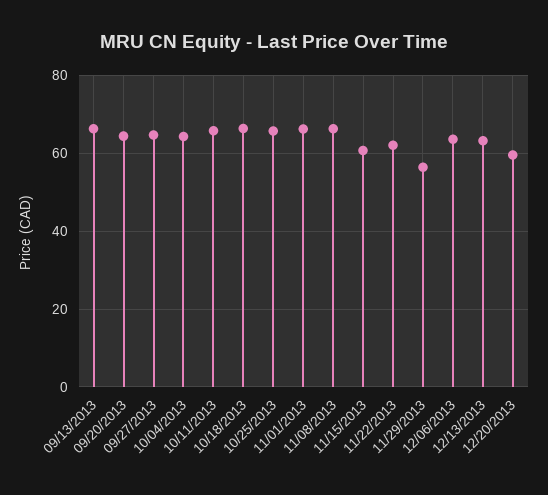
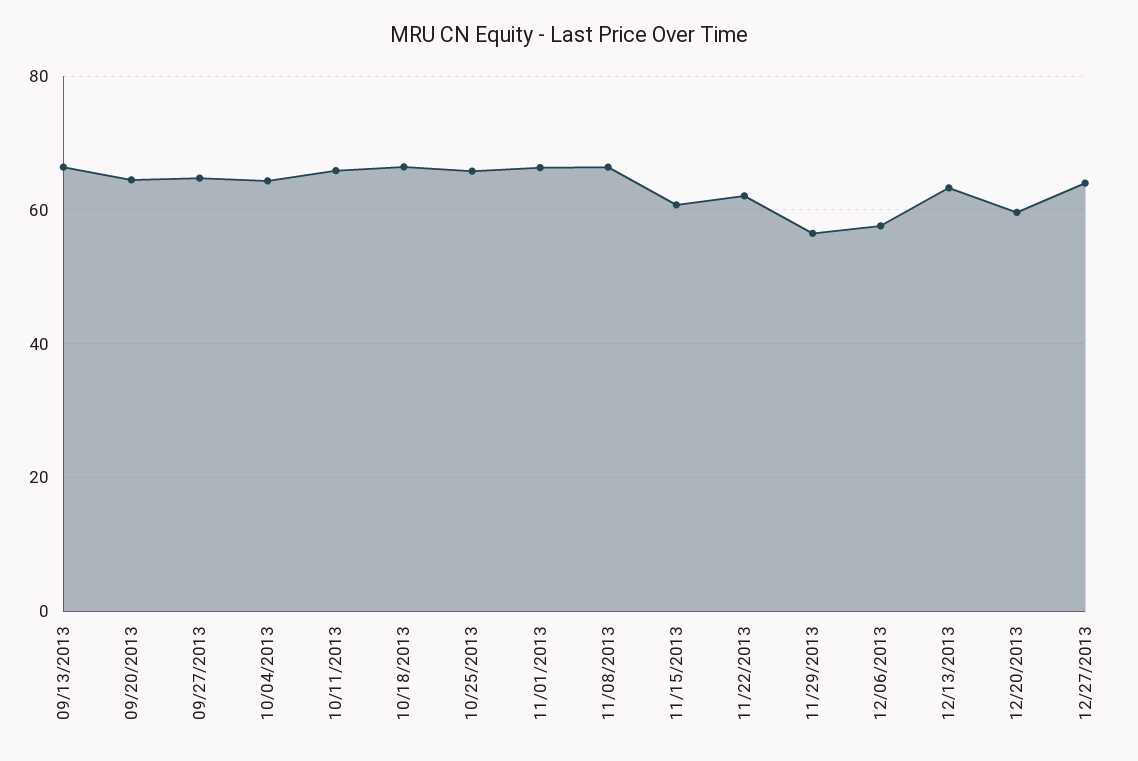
12/06/2013: 64 -> 58
12/27/2013: none -> 64

